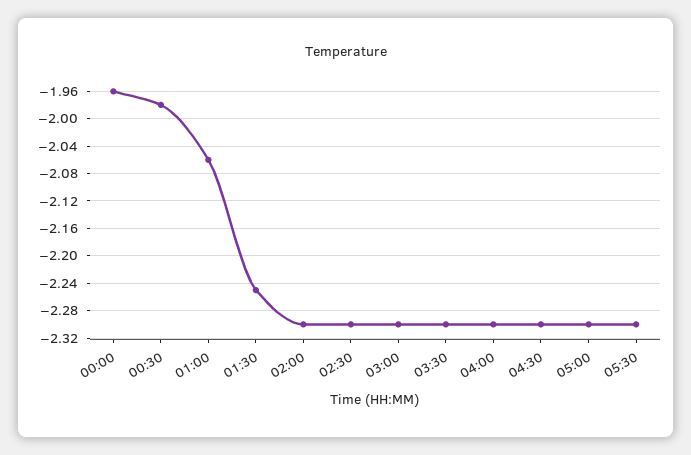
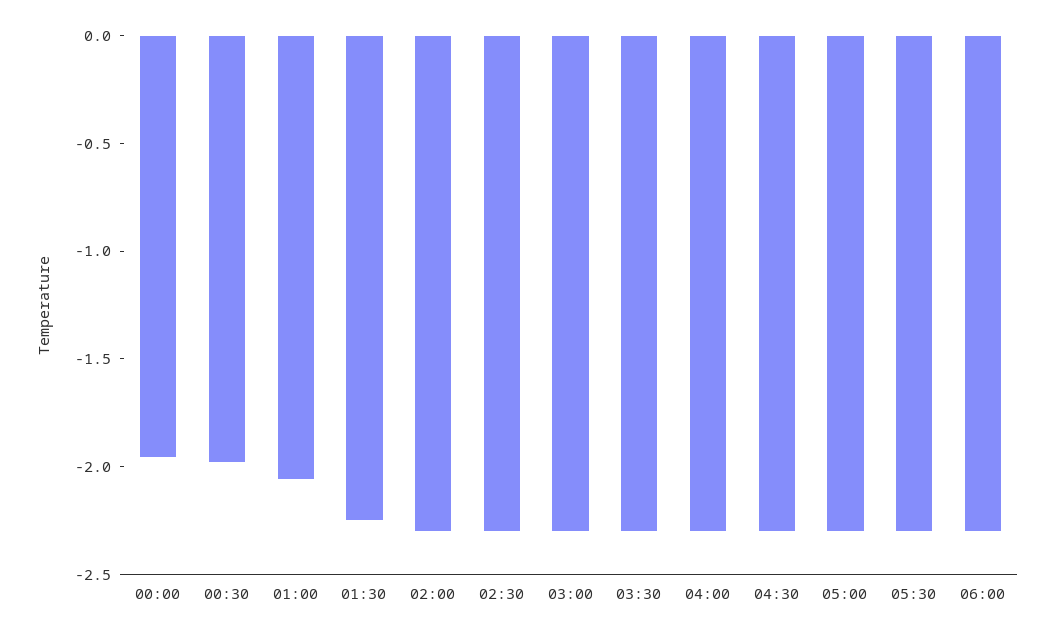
06:00: none -> -2.3

